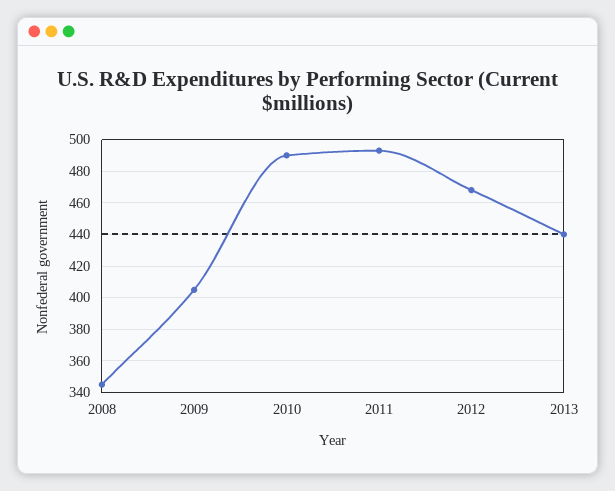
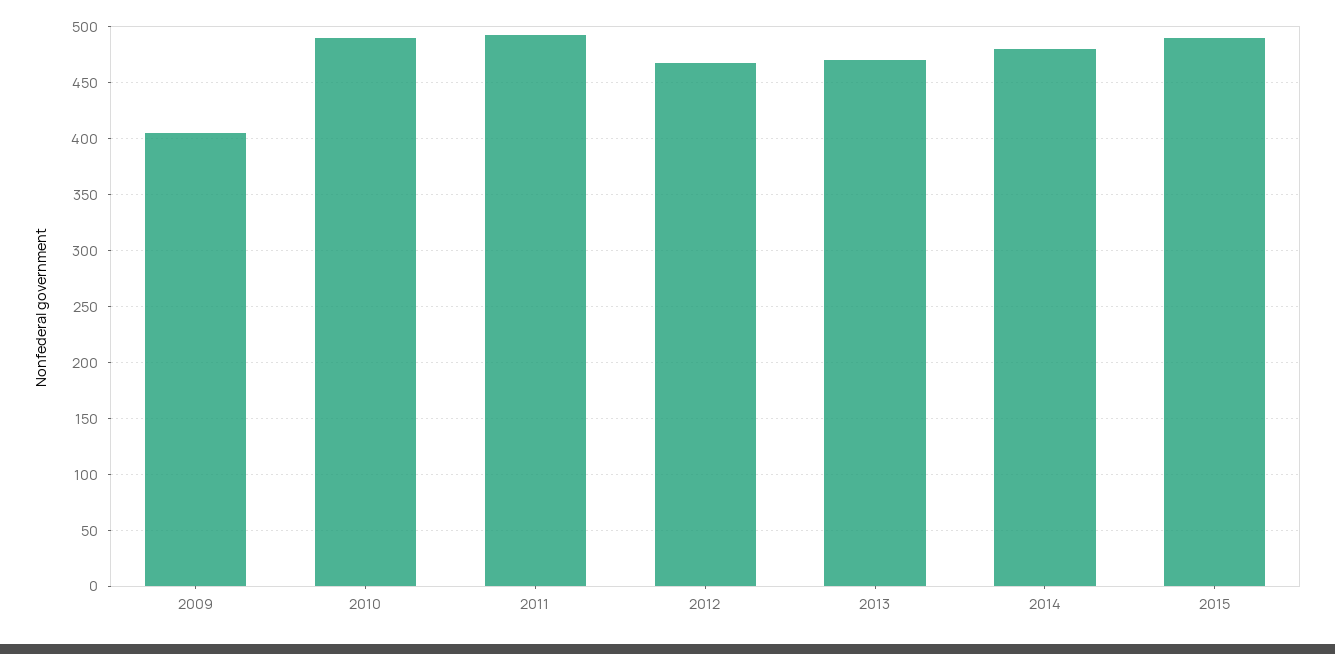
2008: 345 -> none
2013: 440 -> 470
2014: none -> 480
2015: none -> 490

